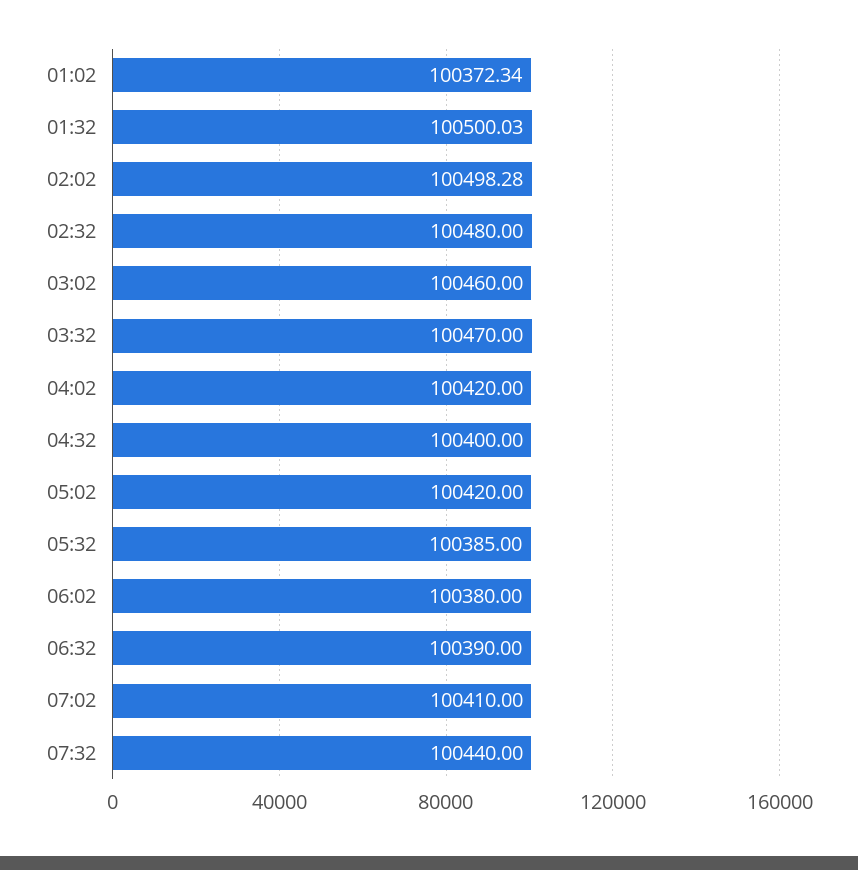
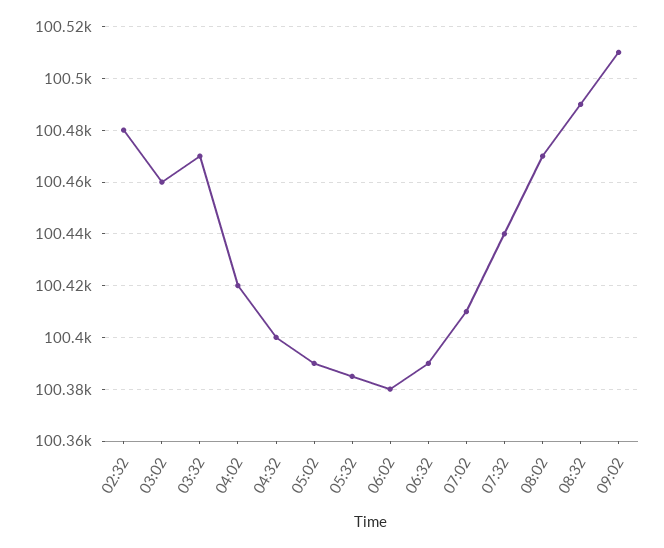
01:02: 100372.34 -> none
01:32: 100500.03 -> none
02:02: 100498.28 -> none
05:02: 100420 -> 100390
08:02: none -> 100470
08:32: none -> 100490
09:02: none -> 100510

